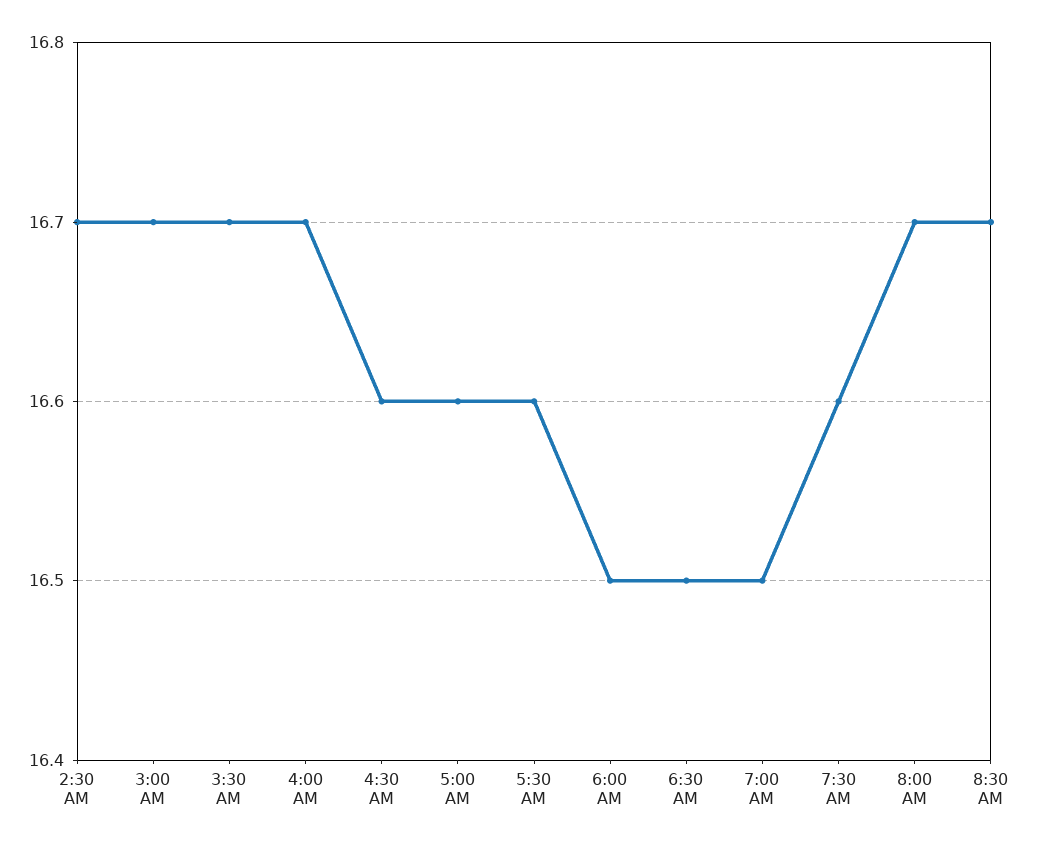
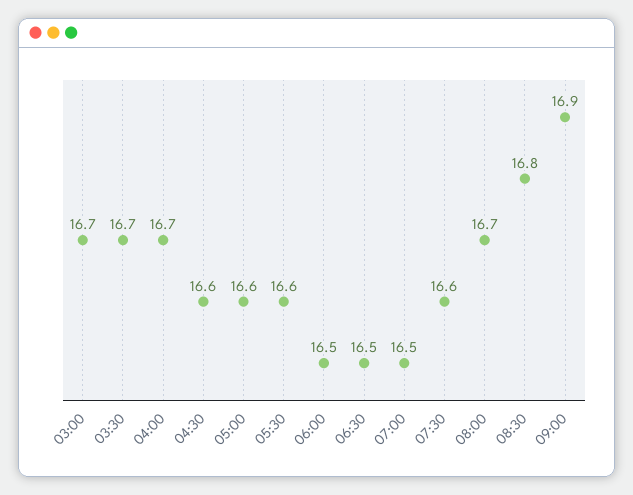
2:30 AM: 16.7 -> none
8:30 AM: 16.7 -> 16.8
09:00: none -> 16.9

